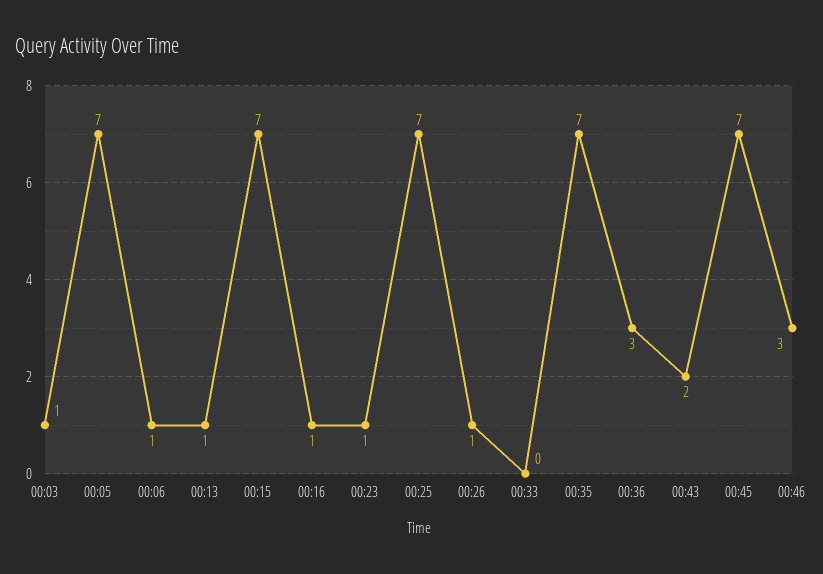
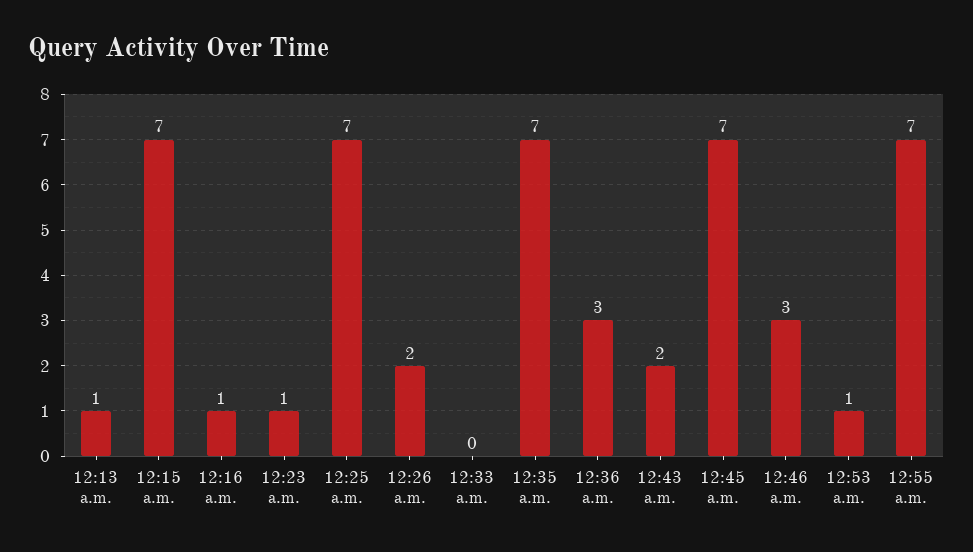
00:03: 1 -> none
00:05: 7 -> none
00:06: 1 -> none
00:26: 1 -> 2
12:53 a.m.: none -> 1
12:55 a.m.: none -> 7

